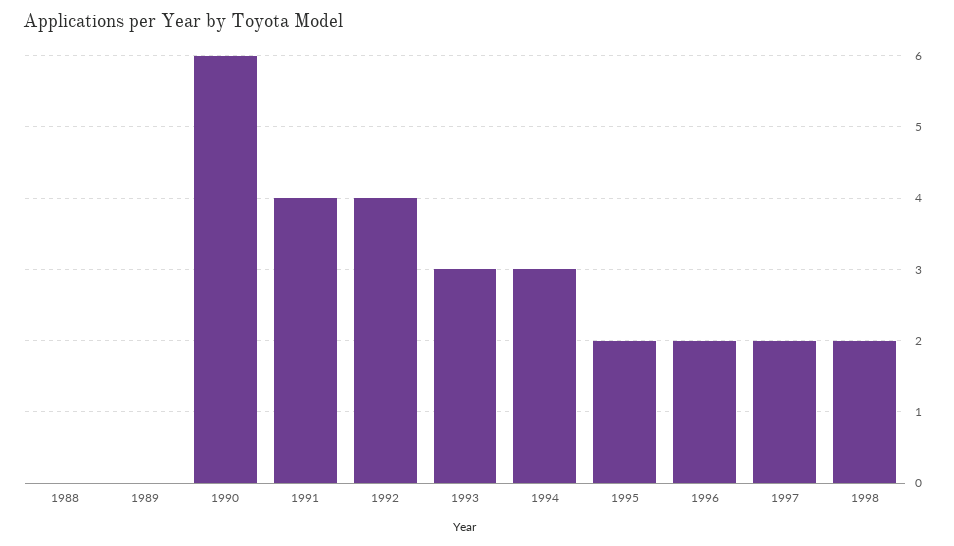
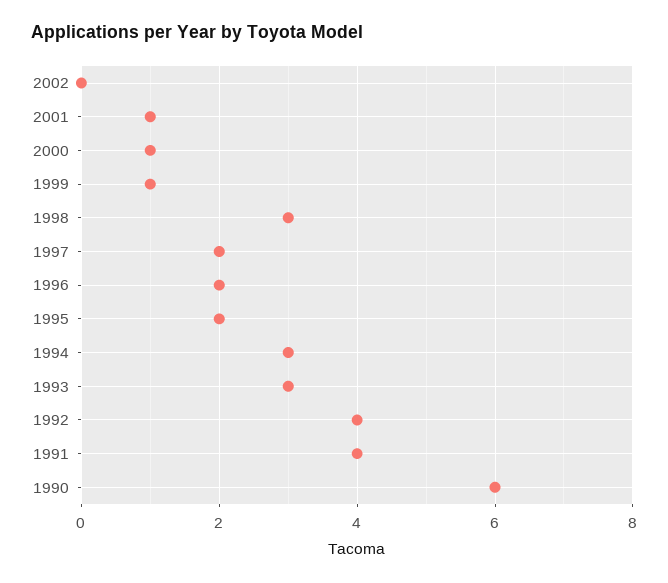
1988: 0 -> none
1989: 0 -> none
1998: 2 -> 3
2002: none -> 0
2001: none -> 1
2000: none -> 1
1999: none -> 1

